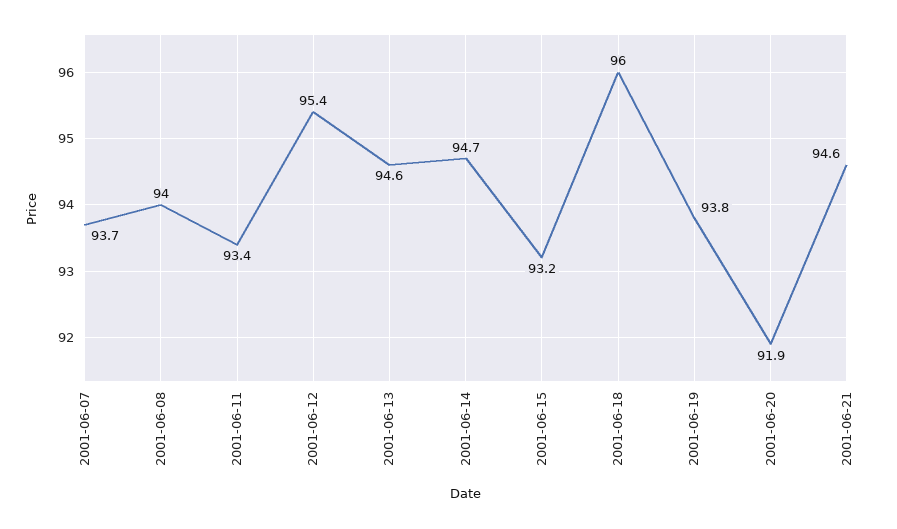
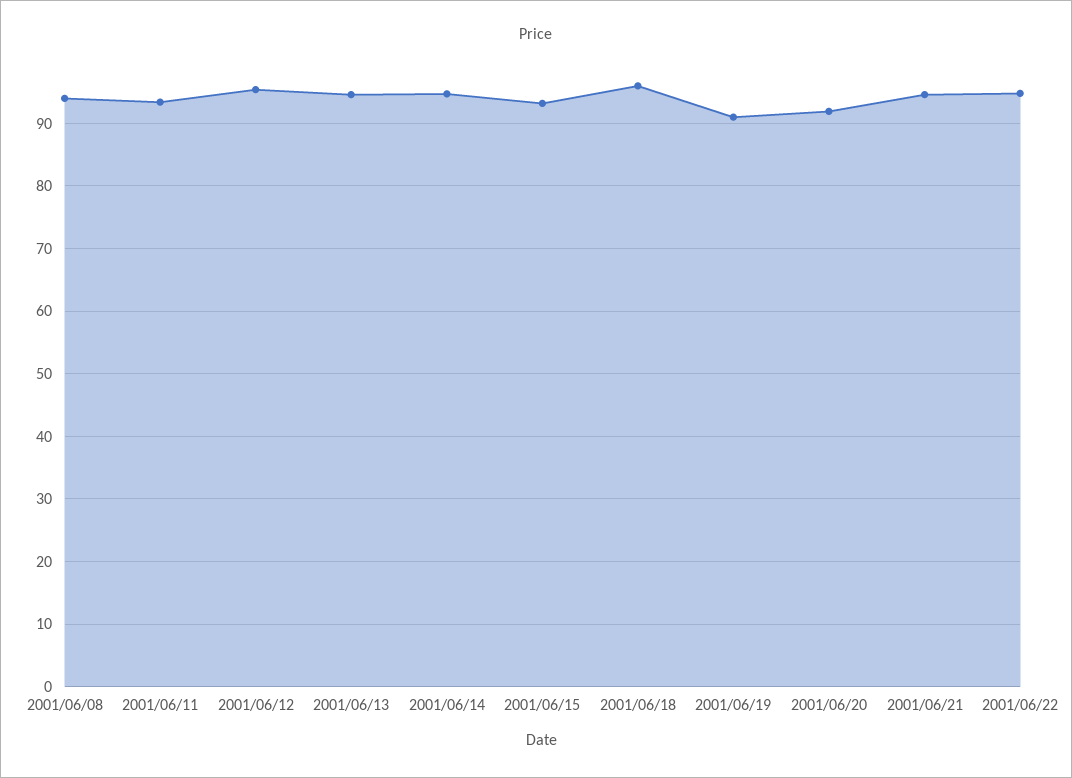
2001-06-07: 93.7 -> none
2001-06-19: 93.8 -> 91
2001/06/22: none -> 95

